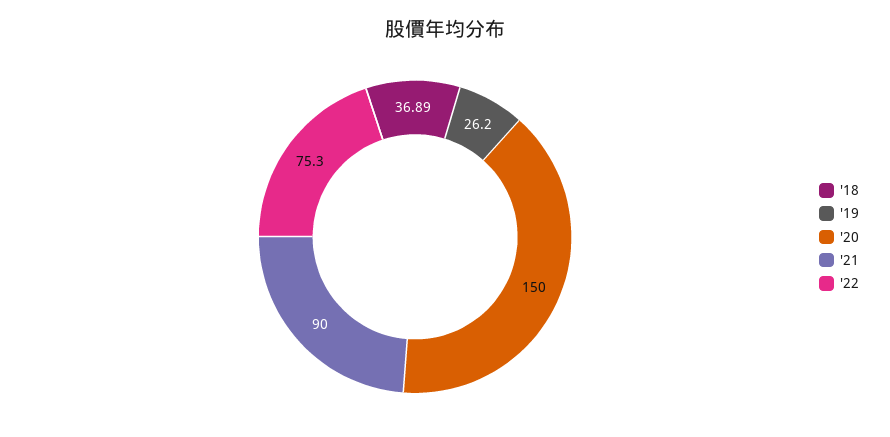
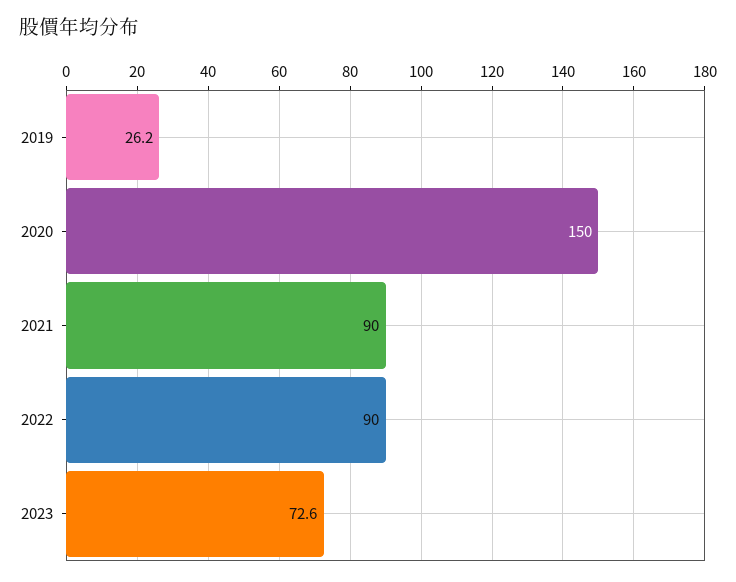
'18: 36.89 -> none
'22: 75.3 -> 90
2023: none -> 72.6

